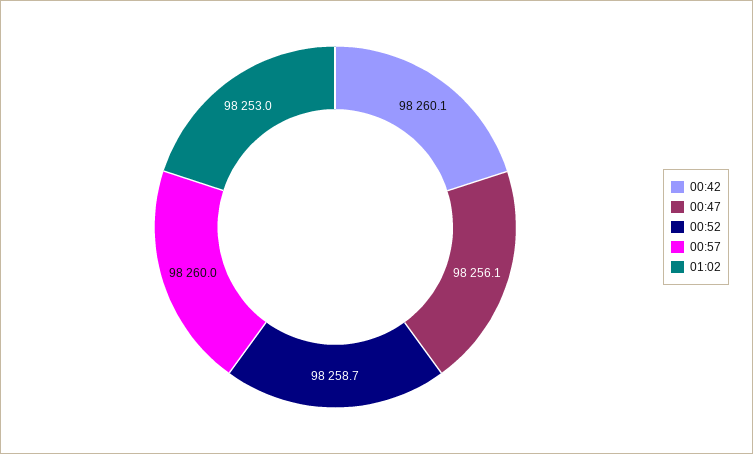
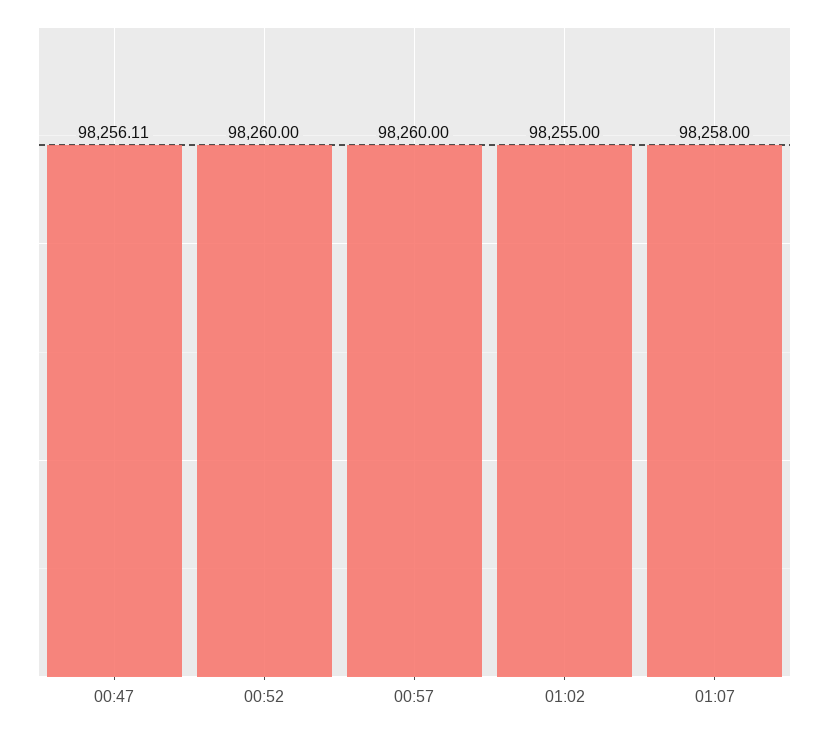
00:42: 98260.1 -> none
00:52: 98258.7 -> 98260
01:02: 98253 -> 98255
01:07: none -> 98258

